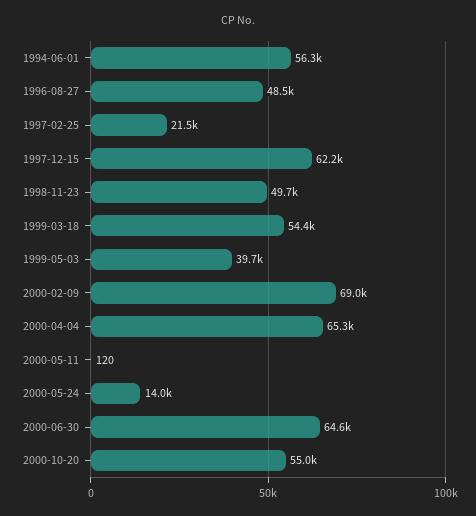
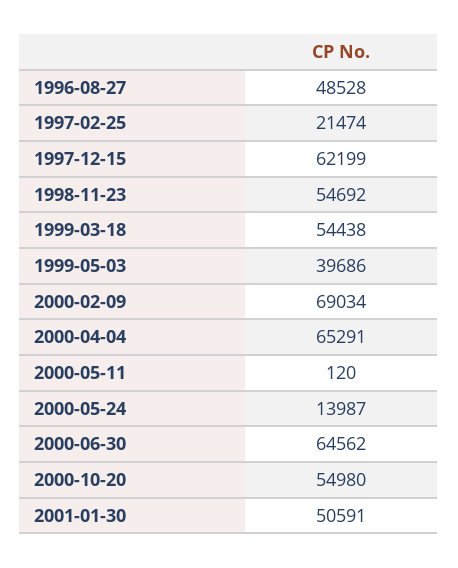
1994-06-01: 56300 -> none
1998-11-23: 49700 -> 54692
2001-01-30: none -> 50591

